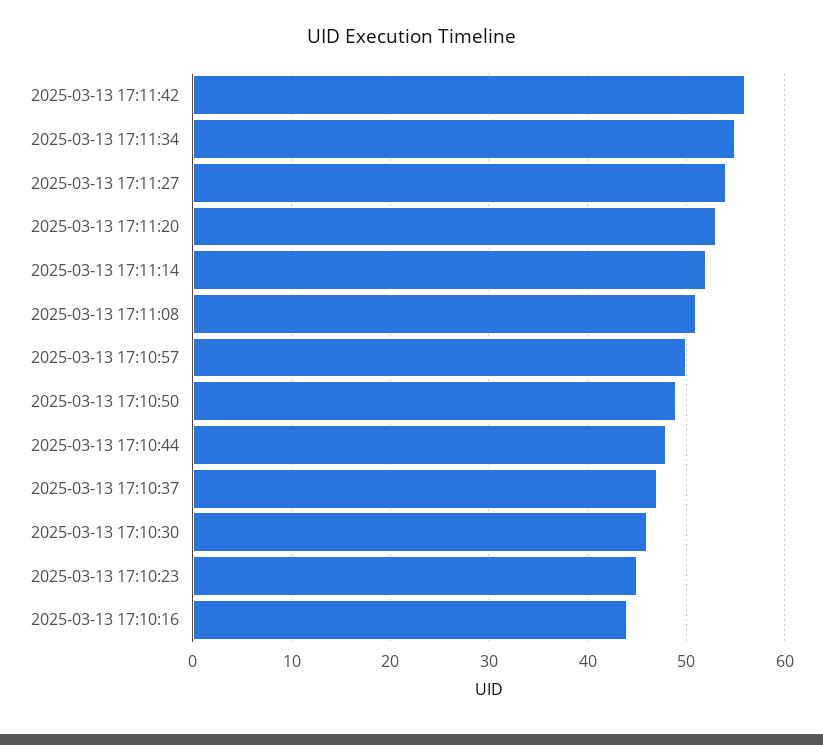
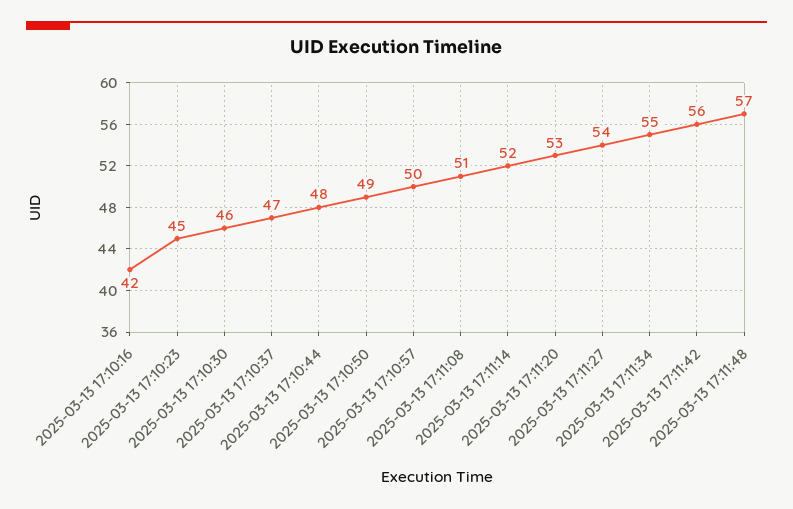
2025-03-13 17:10:16: 44 -> 42
2025-03-13 17:11:48: none -> 57

